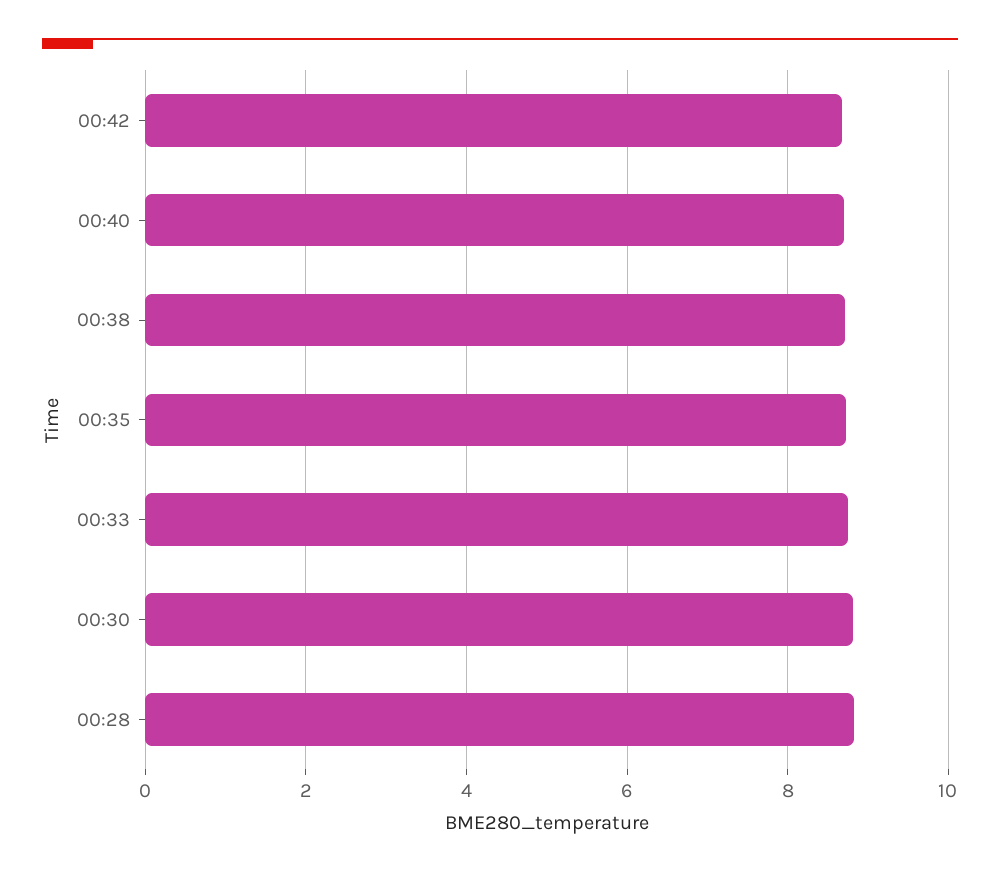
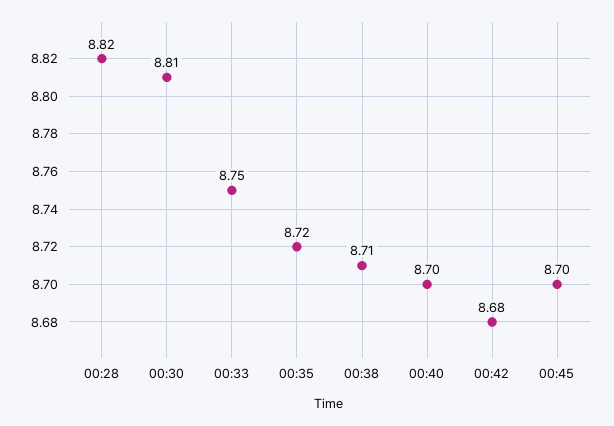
00:45: none -> 8.7

